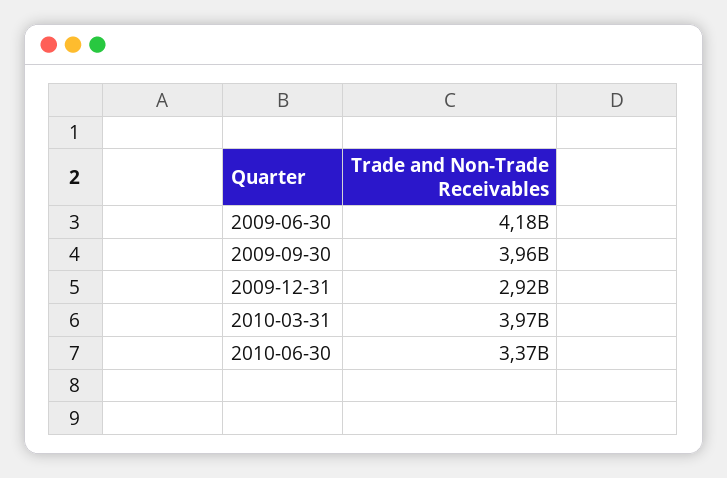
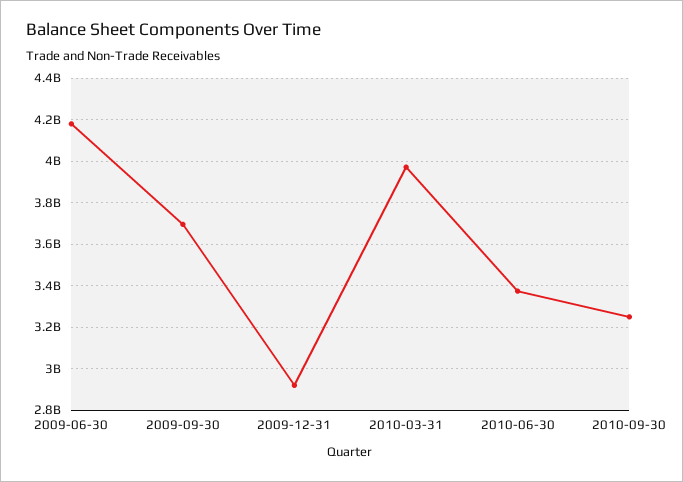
2009-09-30: 3960000000 -> 3700000000
2010-09-30: none -> 3250000000

